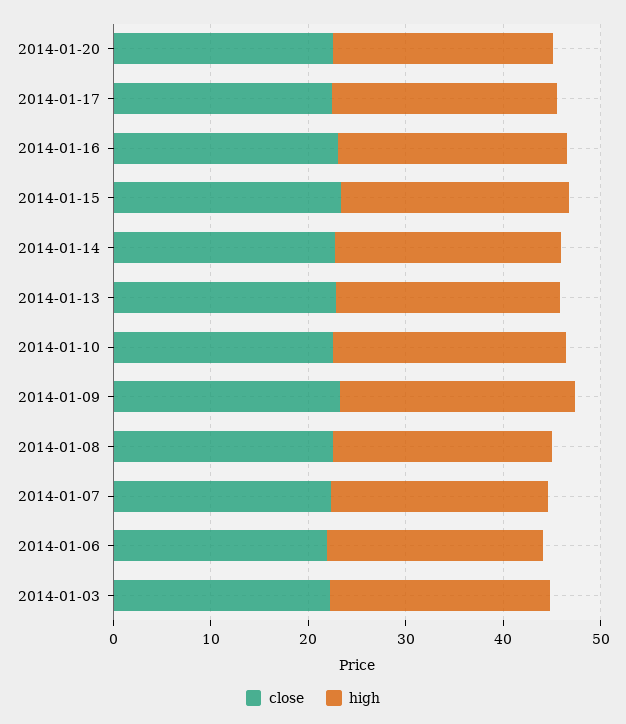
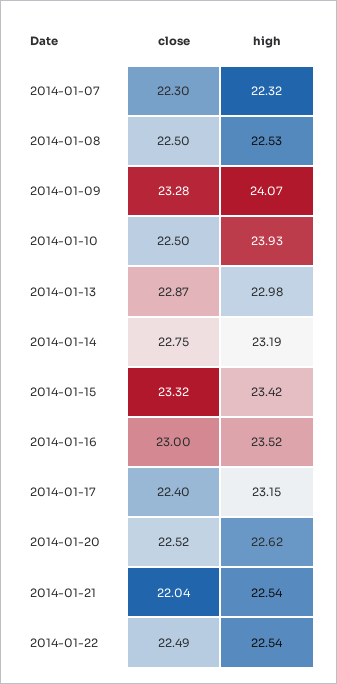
close, 2014-01-06: 22 -> none
high, 2014-01-06: 22 -> none
close, 2014-01-03: 22 -> none
high, 2014-01-03: 22 -> none
close, 2014-01-21: none -> 22.04
high, 2014-01-21: none -> 22.54
close, 2014-01-22: none -> 22.49
high, 2014-01-22: none -> 22.54

